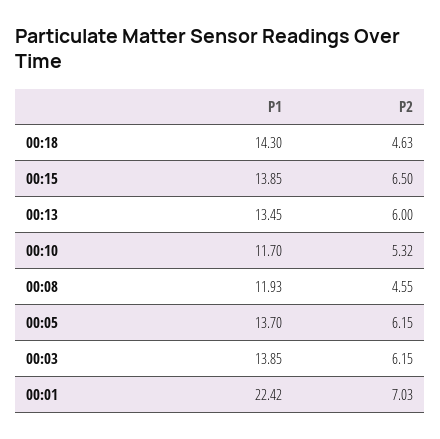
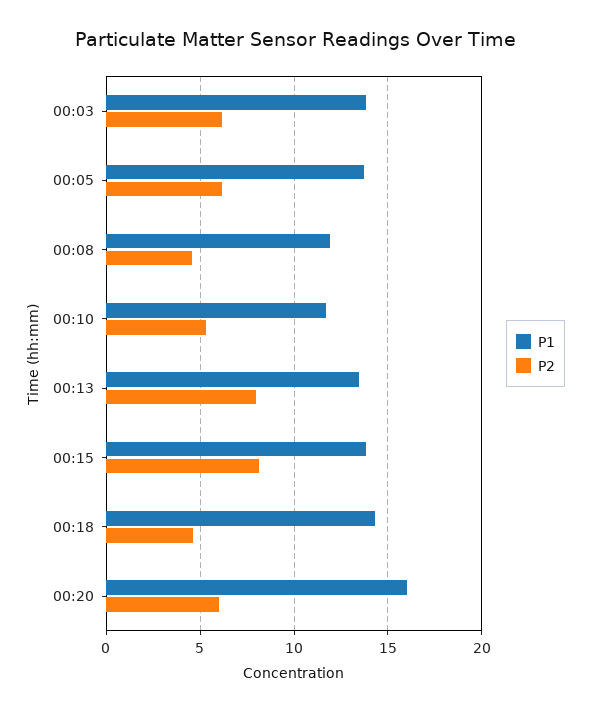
P2, 00:15: 6.5 -> 8
P2, 00:13: 6 -> 8
P1, 00:01: 22.42 -> none
P2, 00:01: 7.03 -> none
P1, 00:20: none -> 16
P2, 00:20: none -> 6

